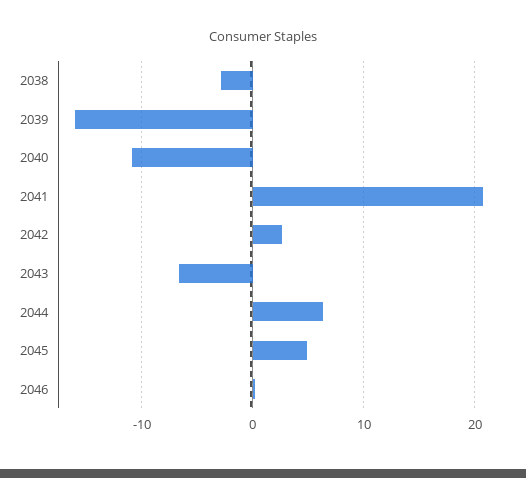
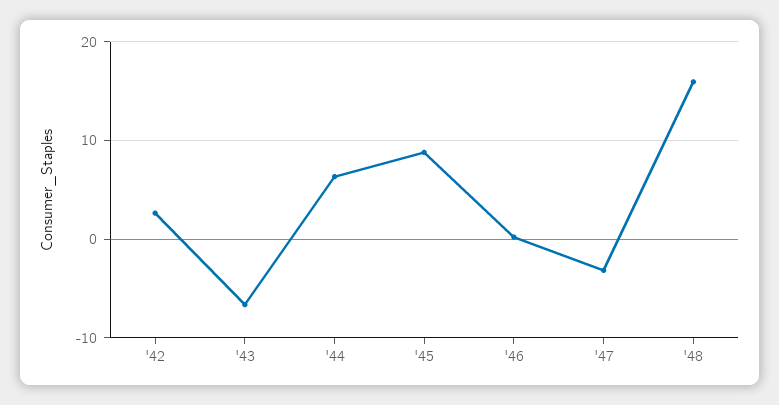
2038: -3 -> none
2039: -16 -> none
2040: -11 -> none
2041: 21 -> none
2045: 5 -> 9
'47: none -> -3
'48: none -> 16

